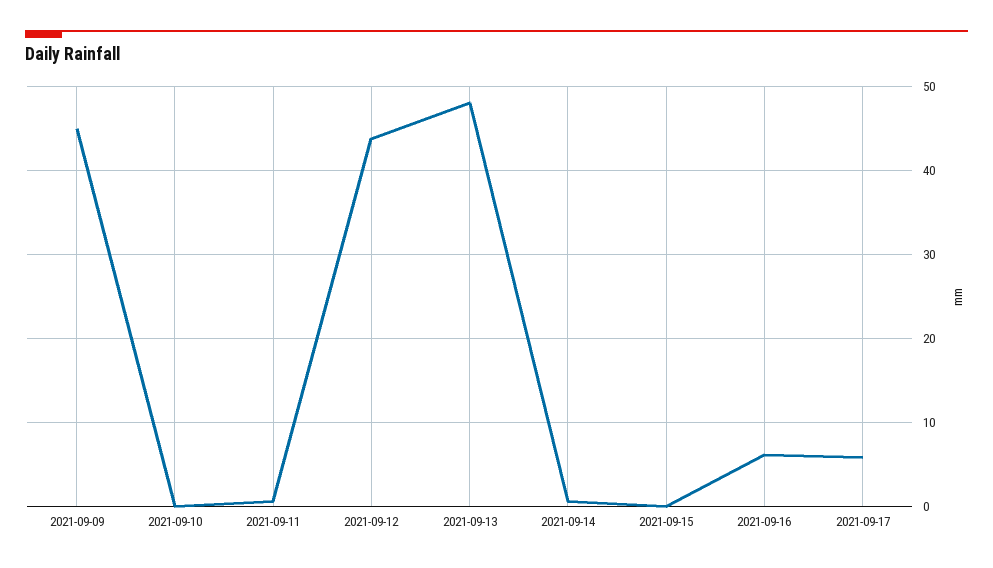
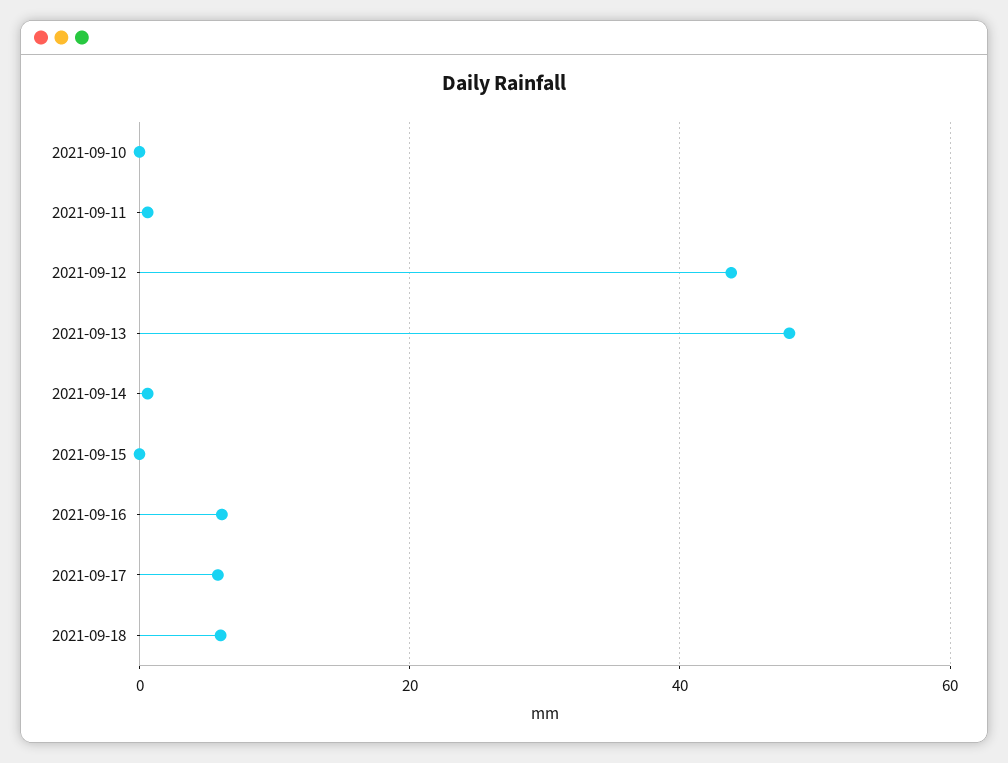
2021-09-09: 45 -> none
2021-09-18: none -> 6

